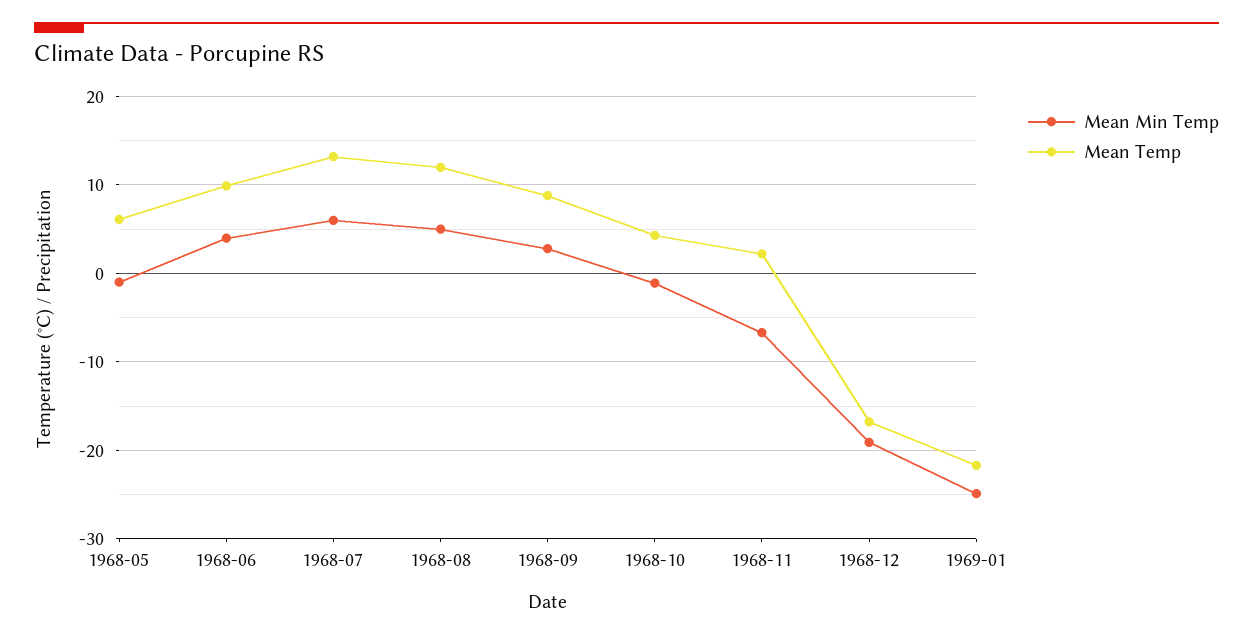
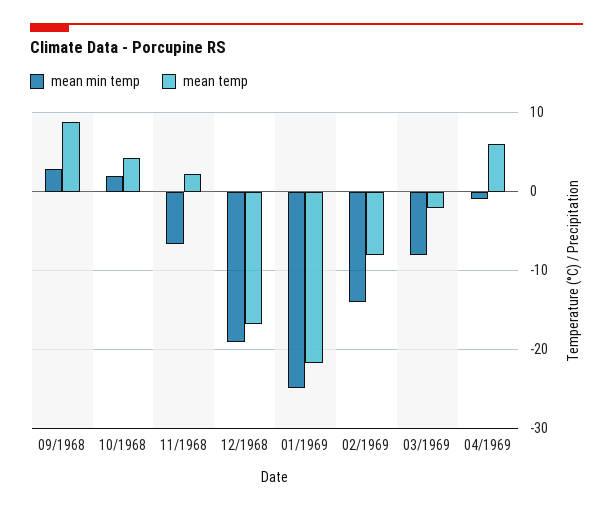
Mean Min Temp, 1968-05: -1 -> none
Mean Temp, 1968-05: 6 -> none
Mean Min Temp, 1968-06: 4 -> none
Mean Temp, 1968-06: 10 -> none
Mean Min Temp, 1968-07: 6 -> none
Mean Temp, 1968-07: 13 -> none
Mean Min Temp, 1968-08: 5 -> none
Mean Temp, 1968-08: 12 -> none
Mean Min Temp, 1968-10: -1 -> 2
Mean Min Temp, 02/1969: none -> -14
Mean Temp, 02/1969: none -> -8
Mean Min Temp, 03/1969: none -> -8
Mean Temp, 03/1969: none -> -2
Mean Min Temp, 04/1969: none -> -1
Mean Temp, 04/1969: none -> 6

